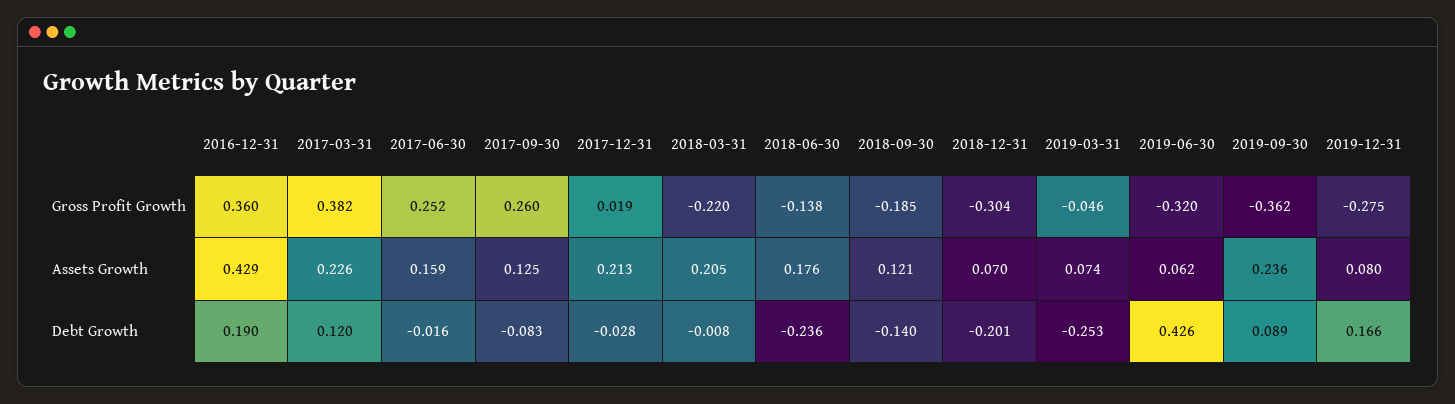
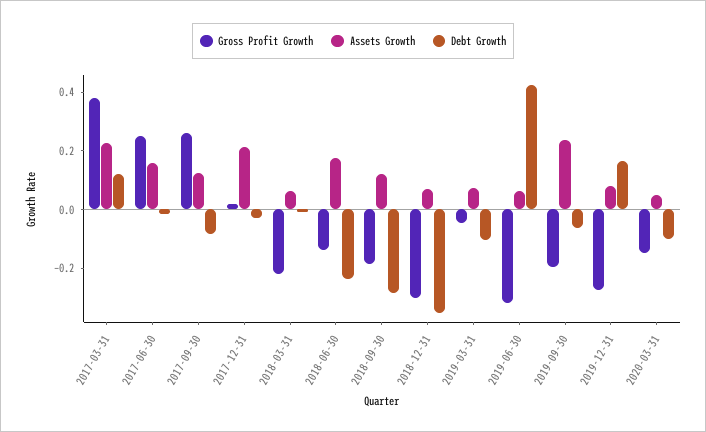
Gross Profit Growth, 2016-12-31: 0.36 -> none
Gross Profit Growth, 2019-09-30: -0.362 -> -0.2
Assets Growth, 2016-12-31: 0.429 -> none
Assets Growth, 2018-03-31: 0.205 -> 0.05
Debt Growth, 2016-12-31: 0.19 -> none
Debt Growth, 2018-09-30: -0.14 -> -0.3
Debt Growth, 2018-12-31: -0.201 -> -0.35
Debt Growth, 2019-03-31: -0.253 -> -0.1
Debt Growth, 2019-09-30: 0.089 -> -0.05
Gross Profit Growth, 2020-03-31: none -> -0.15
Assets Growth, 2020-03-31: none -> 0.05
Debt Growth, 2020-03-31: none -> -0.1

